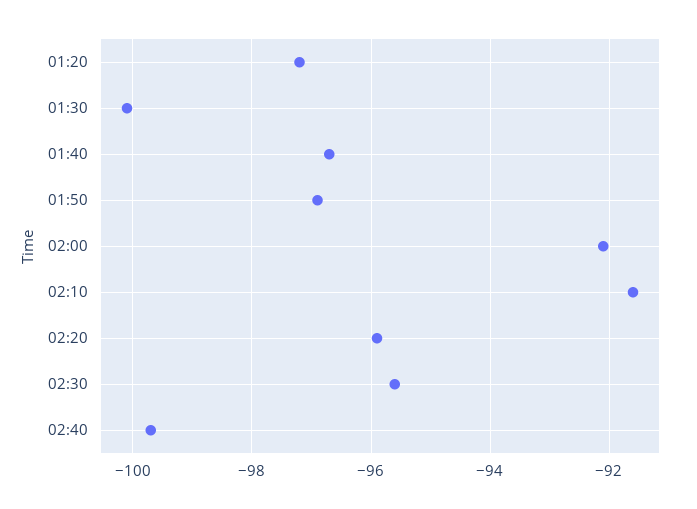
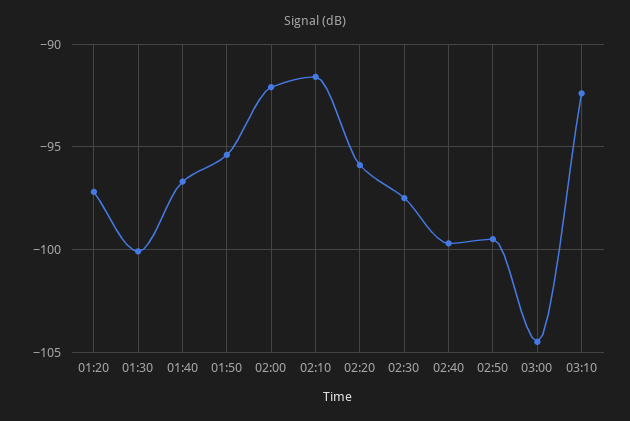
01:50: -97 -> -95.5
02:30: -95.5 -> -97.5
02:50: none -> -99.5
03:00: none -> -104.5
03:10: none -> -92.5

